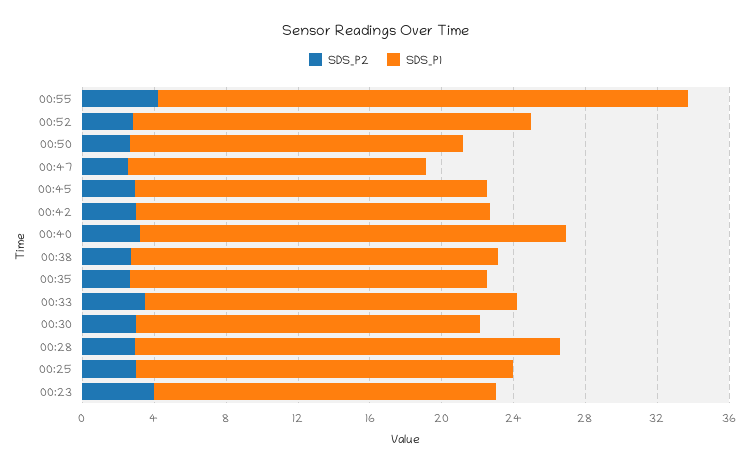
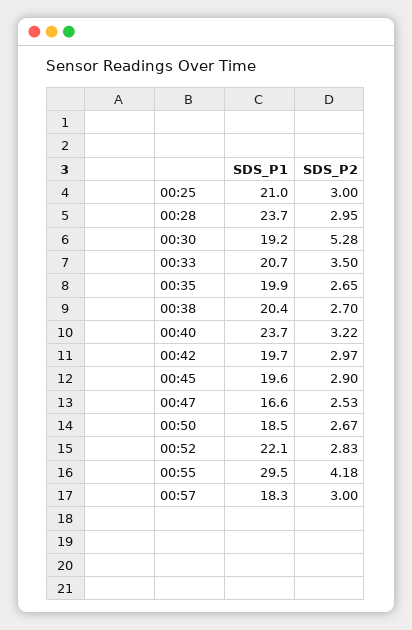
SDS_P2, 00:30: 3 -> 5.28
SDS_P2, 00:23: 4 -> none
SDS_P1, 00:23: 19 -> none
SDS_P1, 00:57: none -> 18.3
SDS_P2, 00:57: none -> 3

